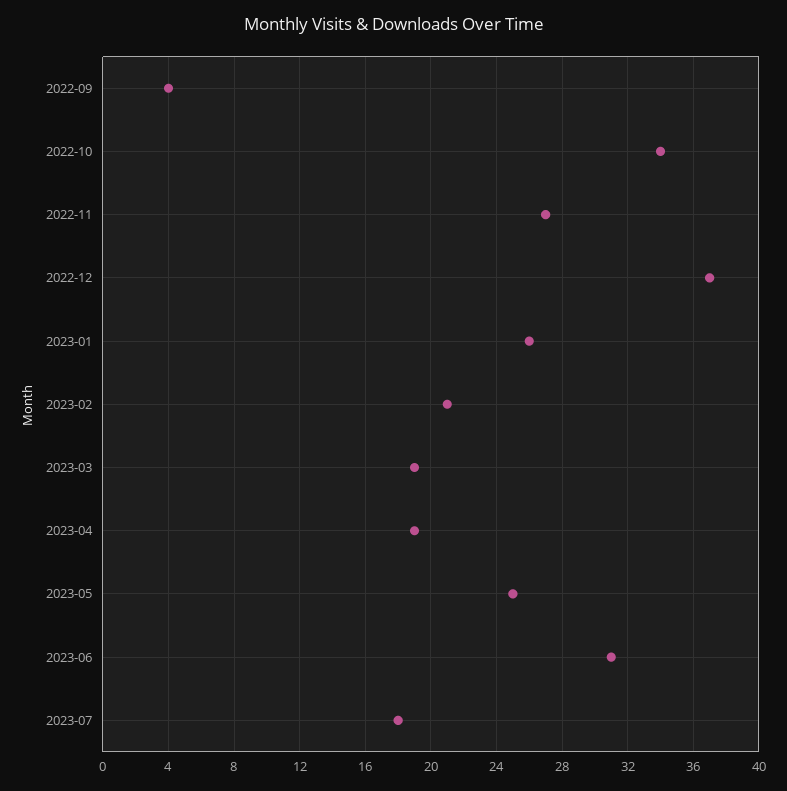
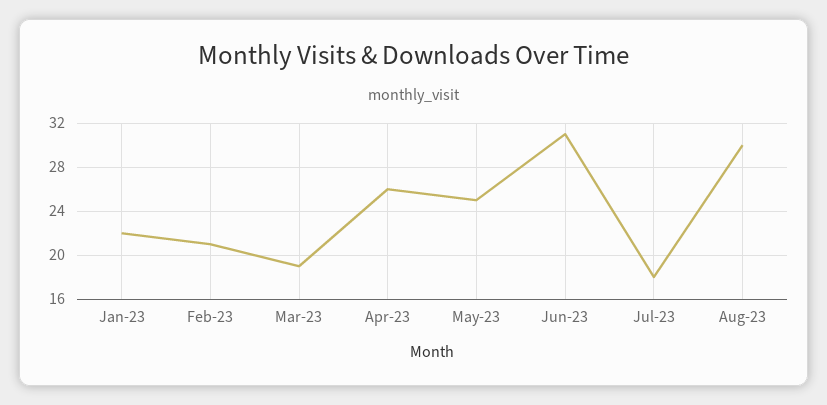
2022-09: 4 -> none
2022-10: 34 -> none
2022-11: 27 -> none
2022-12: 37 -> none
2023-01: 26 -> 22
2023-04: 19 -> 26
Aug-23: none -> 30

